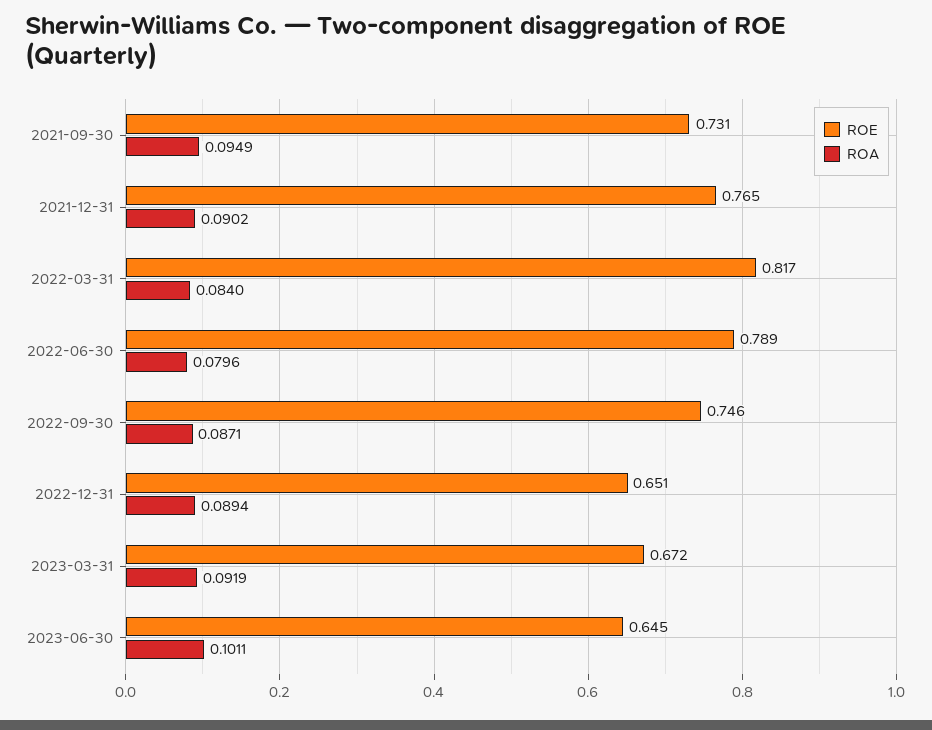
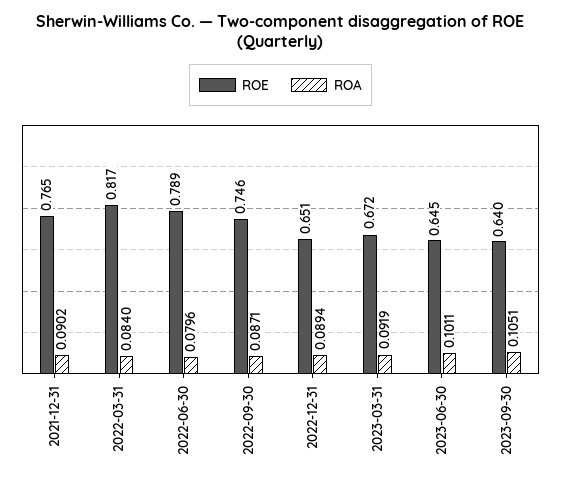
ROE, 2021-09-30: 0.731 -> none
ROA, 2021-09-30: 0.0949 -> none
ROE, 2023-09-30: none -> 0.64
ROA, 2023-09-30: none -> 0.1051

